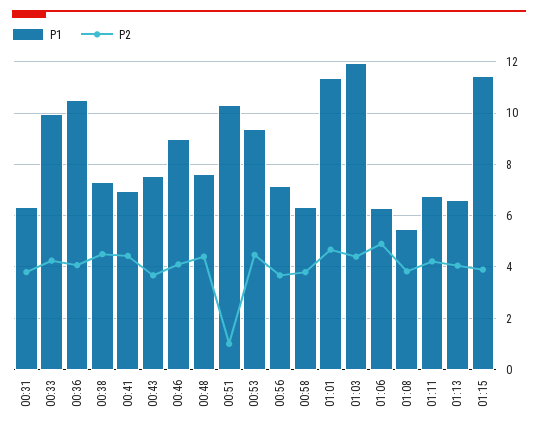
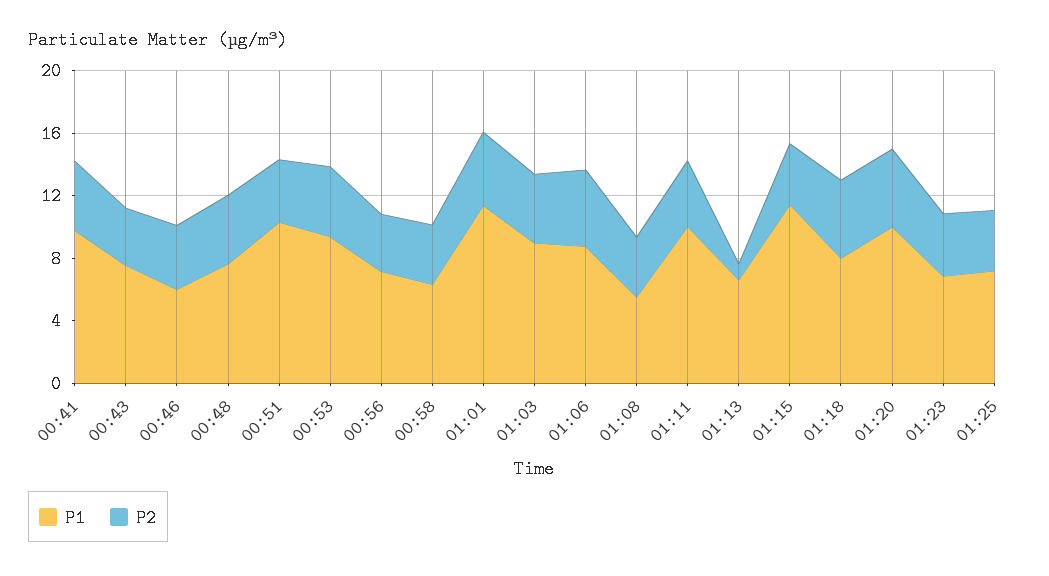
P1, 00:31: 6.25 -> none
P2, 00:31: 3.75 -> none
P1, 00:33: 10 -> none
P2, 00:33: 4.25 -> none
P1, 00:36: 10.5 -> none
P2, 00:36: 4 -> none
P1, 00:38: 7.25 -> none
P2, 00:38: 4.5 -> none
P1, 00:41: 7 -> 10
P1, 00:46: 9 -> 6
P2, 00:51: 1 -> 4
P1, 01:03: 12 -> 9
P1, 01:06: 6.25 -> 9
P1, 01:11: 6.75 -> 10
P2, 01:13: 4 -> 1
P1, 01:18: none -> 8
P2, 01:18: none -> 5
P1, 01:20: none -> 10
P2, 01:20: none -> 5
P1, 01:23: none -> 7
P2, 01:23: none -> 4
P1, 01:25: none -> 7
P2, 01:25: none -> 4

